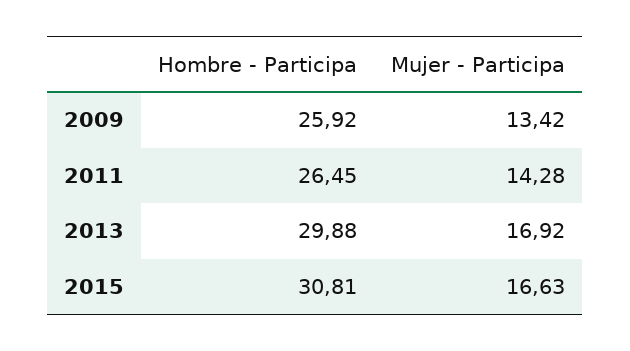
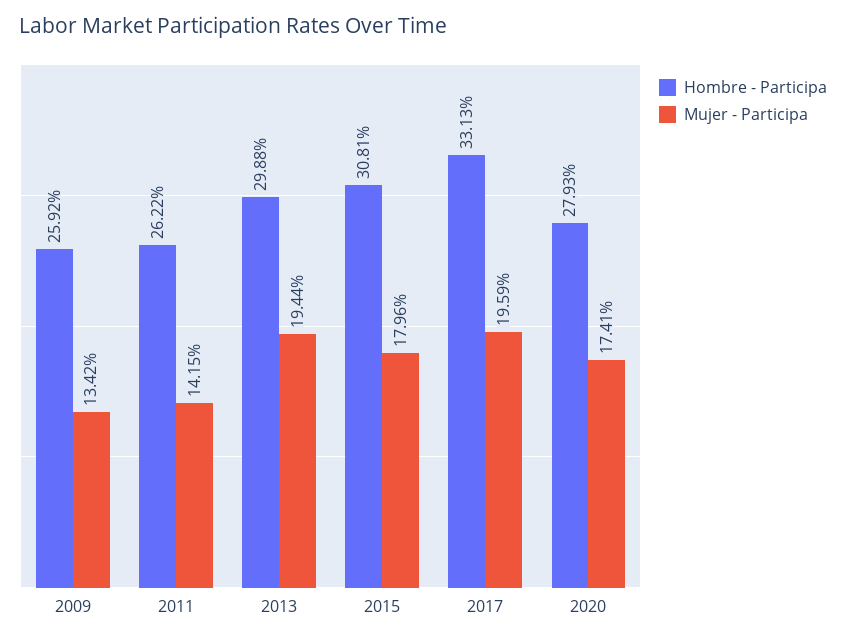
Hombre - Participa, 2011: 26.45 -> 26.22
Mujer - Participa, 2011: 14.28 -> 14.15
Mujer - Participa, 2013: 16.92 -> 19.44
Mujer - Participa, 2015: 16.63 -> 17.96
Hombre - Participa, 2017: none -> 33.13
Mujer - Participa, 2017: none -> 19.59
Hombre - Participa, 2020: none -> 27.93
Mujer - Participa, 2020: none -> 17.41

